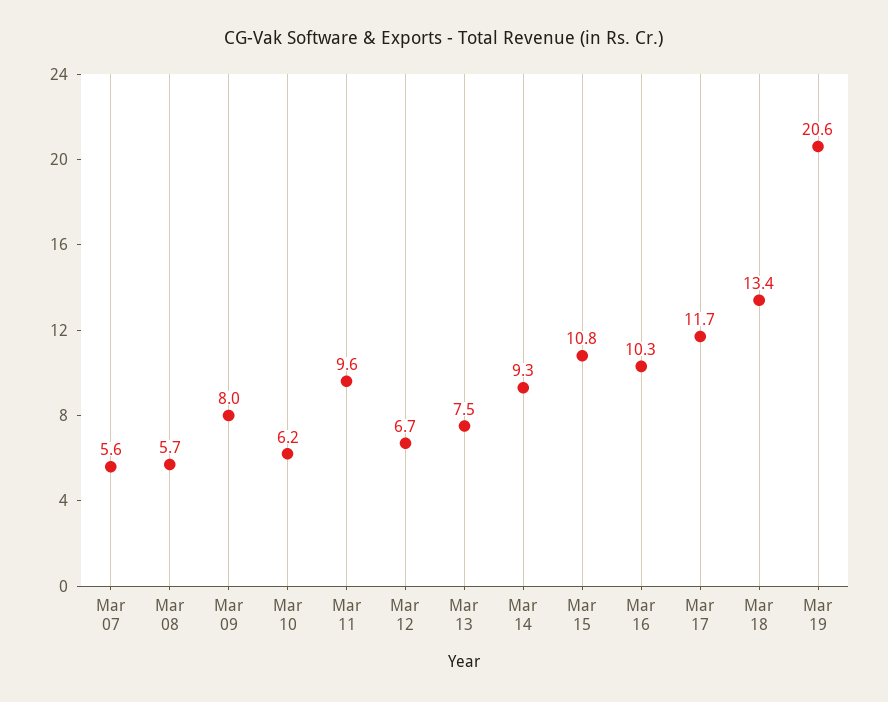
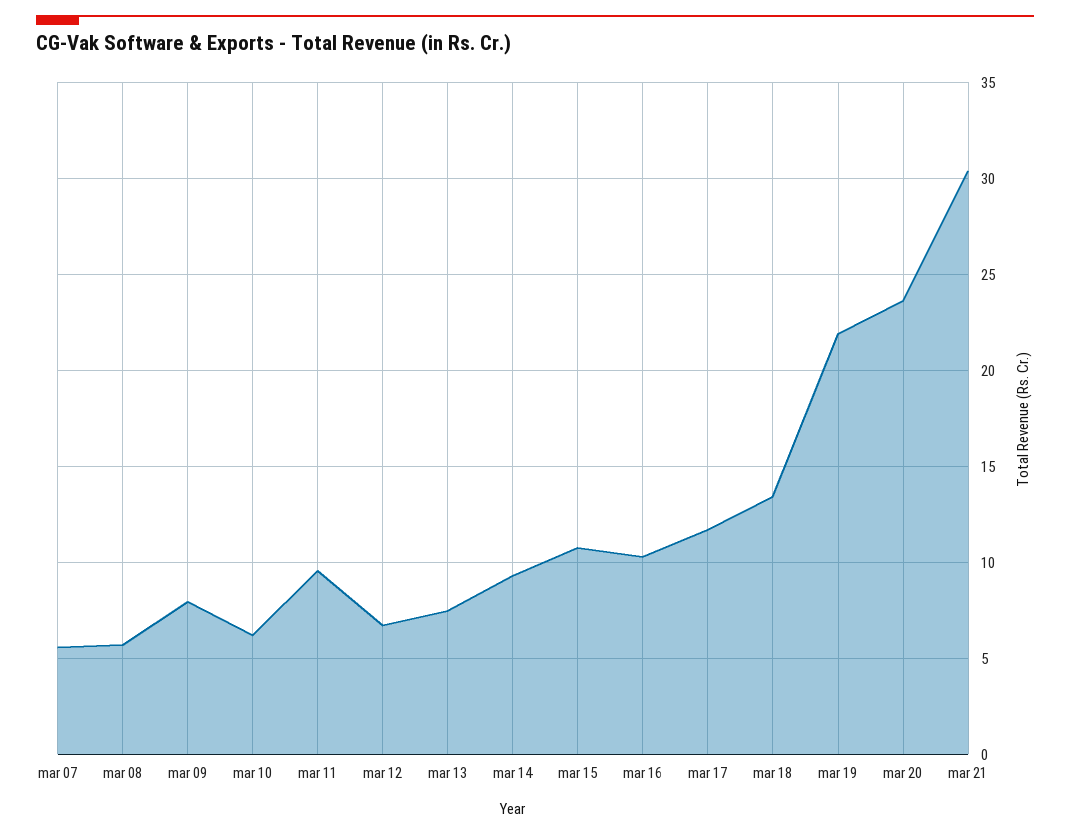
Mar 19: 20.6 -> 22
mar 20: none -> 23.5
mar 21: none -> 30.5

